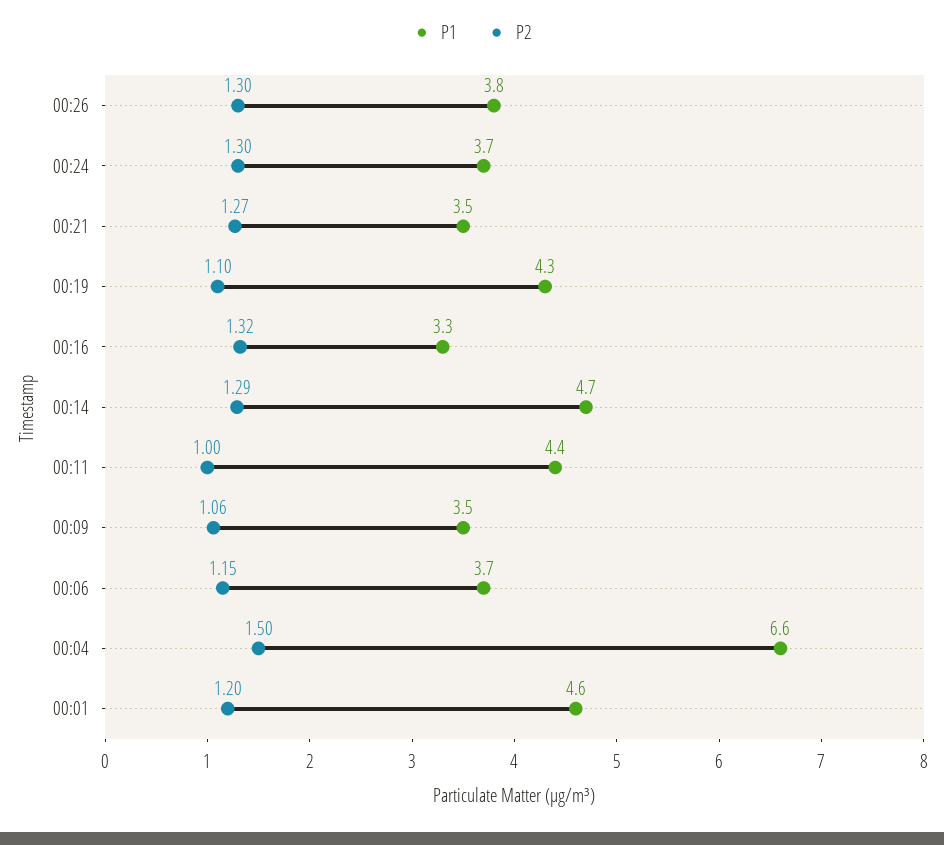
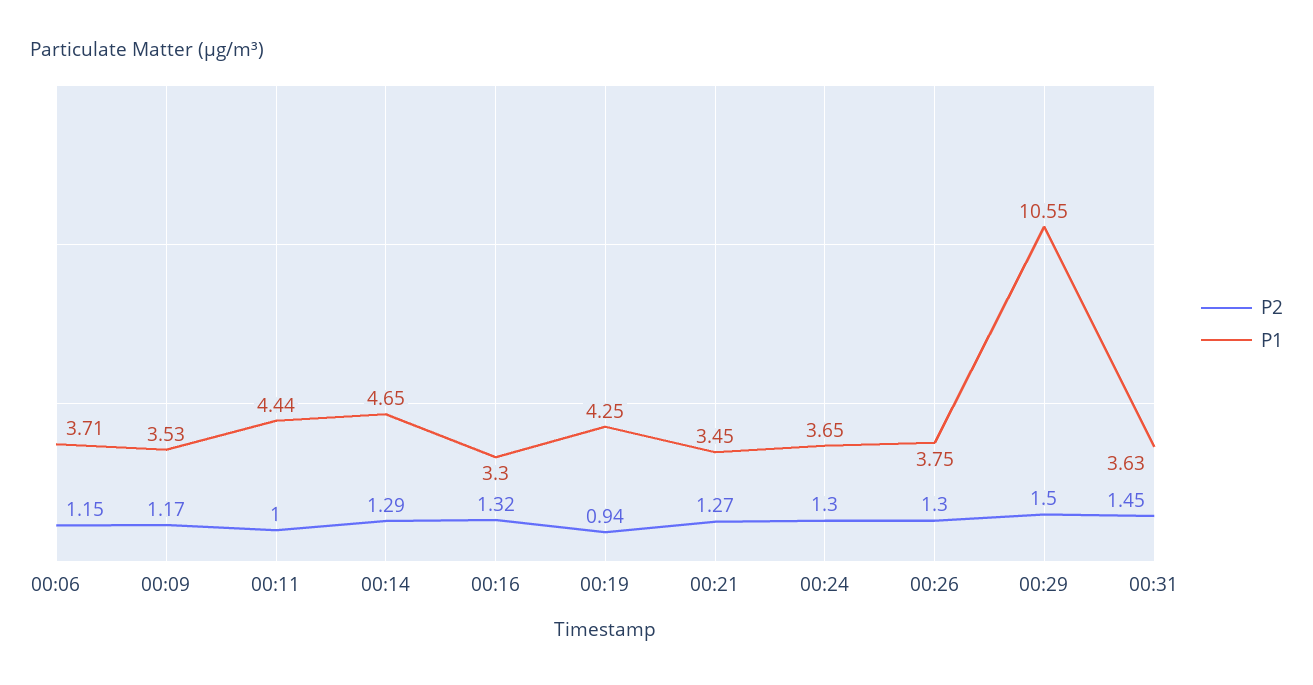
P2, 00:19: 1.1 -> 0.94
P2, 00:09: 1.06 -> 1.17
P1, 00:04: 6.6 -> none
P2, 00:04: 1.5 -> none
P1, 00:01: 4.6 -> none
P2, 00:01: 1.2 -> none
P2, 00:29: none -> 1.5
P1, 00:29: none -> 10.55
P2, 00:31: none -> 1.45
P1, 00:31: none -> 3.63

